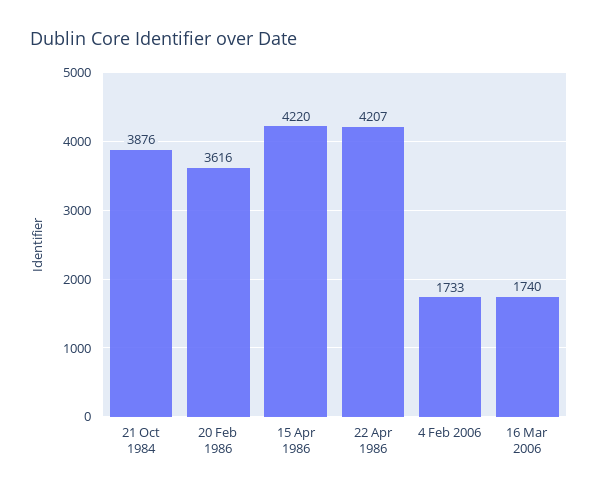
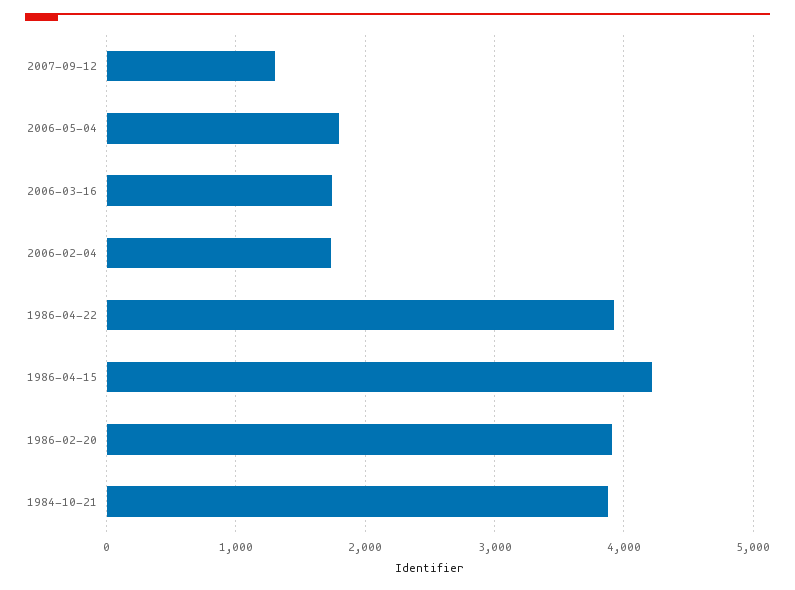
20 Feb 1986: 3616 -> 3900
22 Apr 1986: 4207 -> 3900
2007-09-12: none -> 1300
2006-05-04: none -> 1800

